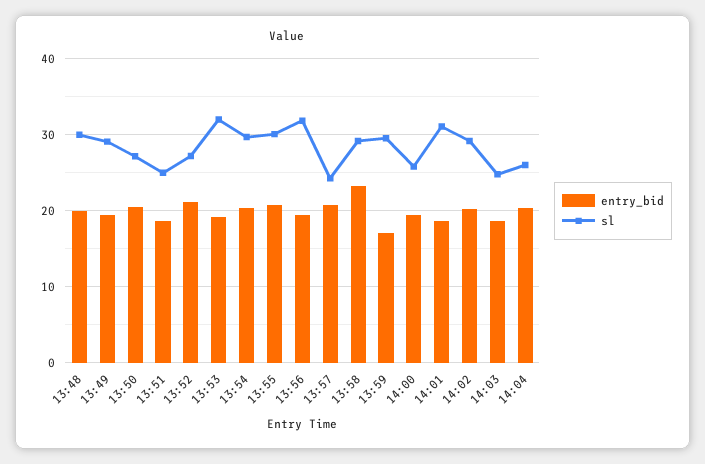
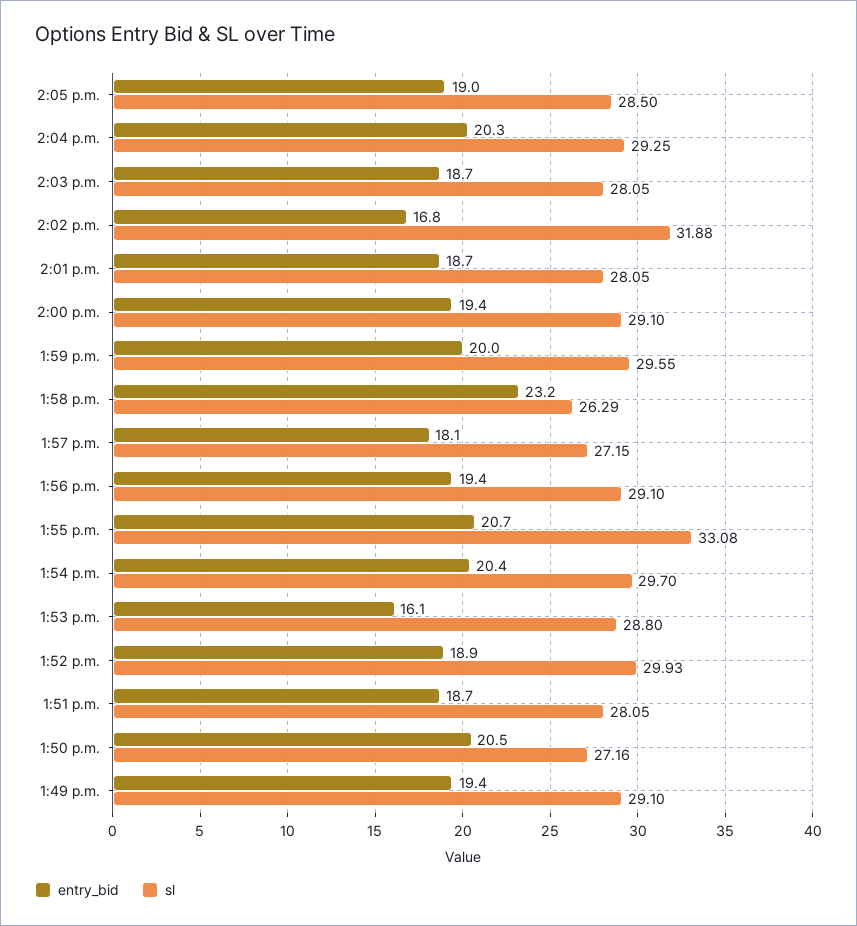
entry_bid, 13:48: 20 -> none
sl, 13:48: 30 -> none
sl, 13:51: 25 -> 28.05
entry_bid, 13:52: 21 -> 18.9
sl, 13:52: 27 -> 29.93
entry_bid, 13:53: 19 -> 16.1
sl, 13:53: 32 -> 28.8
sl, 13:55: 30 -> 33.08
sl, 13:56: 32 -> 29.1
entry_bid, 13:57: 21 -> 18.1
sl, 13:57: 24 -> 27.15
sl, 13:58: 29 -> 26.29
entry_bid, 13:59: 17 -> 20
sl, 14:00: 26 -> 29.1
sl, 14:01: 31 -> 28.05
entry_bid, 14:02: 20 -> 16.8
sl, 14:02: 29 -> 31.88
sl, 14:03: 25 -> 28.05
sl, 14:04: 26 -> 29.25
entry_bid, 2:05 p.m.: none -> 19
sl, 2:05 p.m.: none -> 28.5

